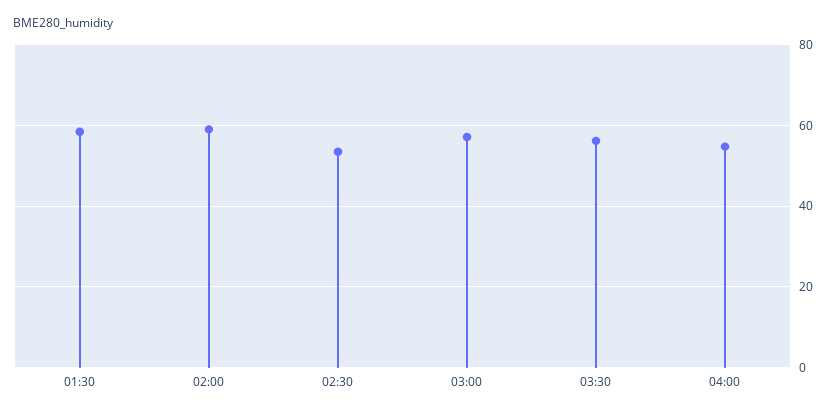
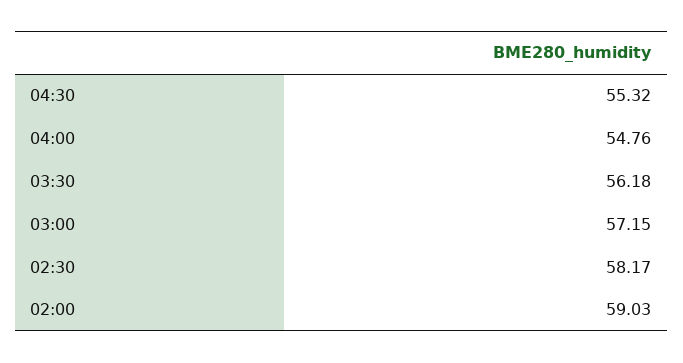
01:30: 58 -> none
02:30: 54 -> 58.17
04:30: none -> 55.32

